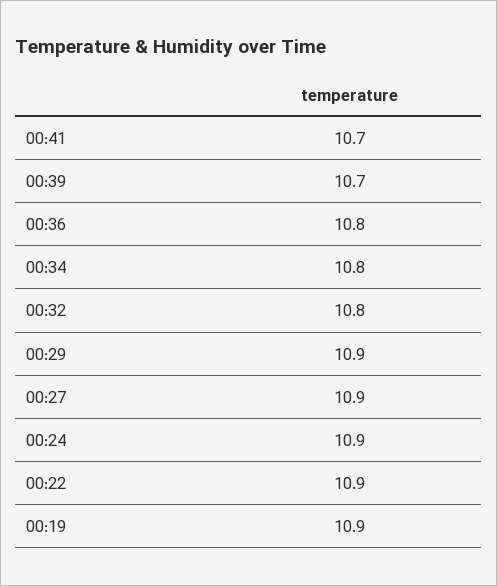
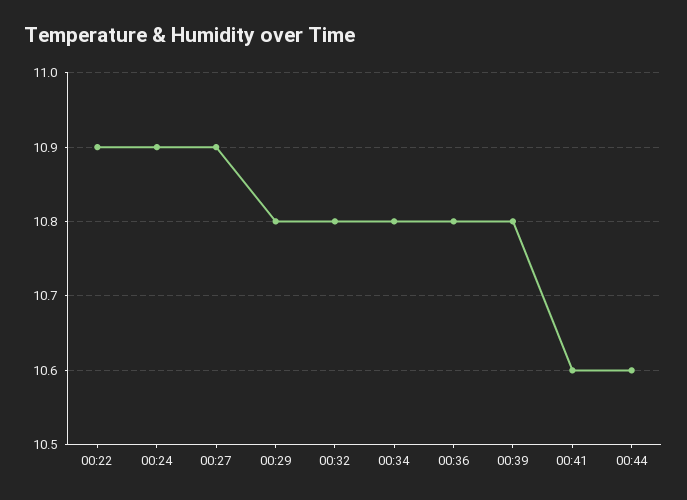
00:41: 10.7 -> 10.6
00:39: 10.7 -> 10.8
00:29: 10.9 -> 10.8
00:19: 10.9 -> none
00:44: none -> 10.6

